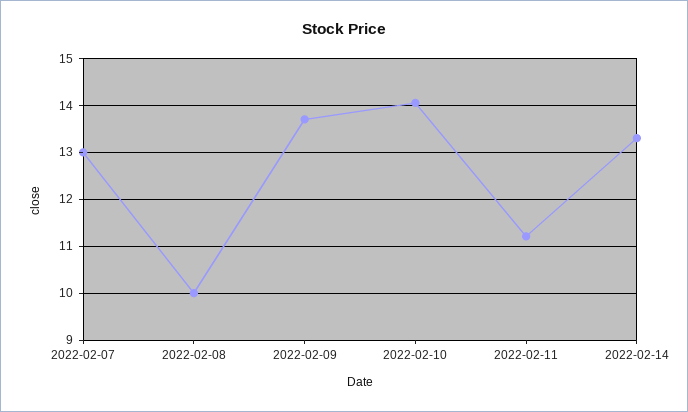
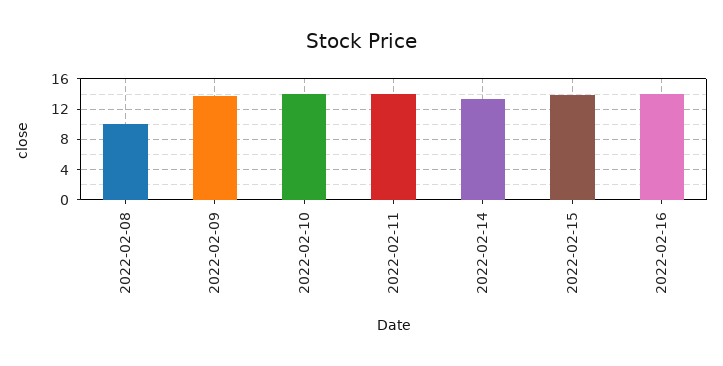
2022-02-07: 13 -> none
2022-02-11: 11.2 -> 14
2022-02-15: none -> 14
2022-02-16: none -> 14

